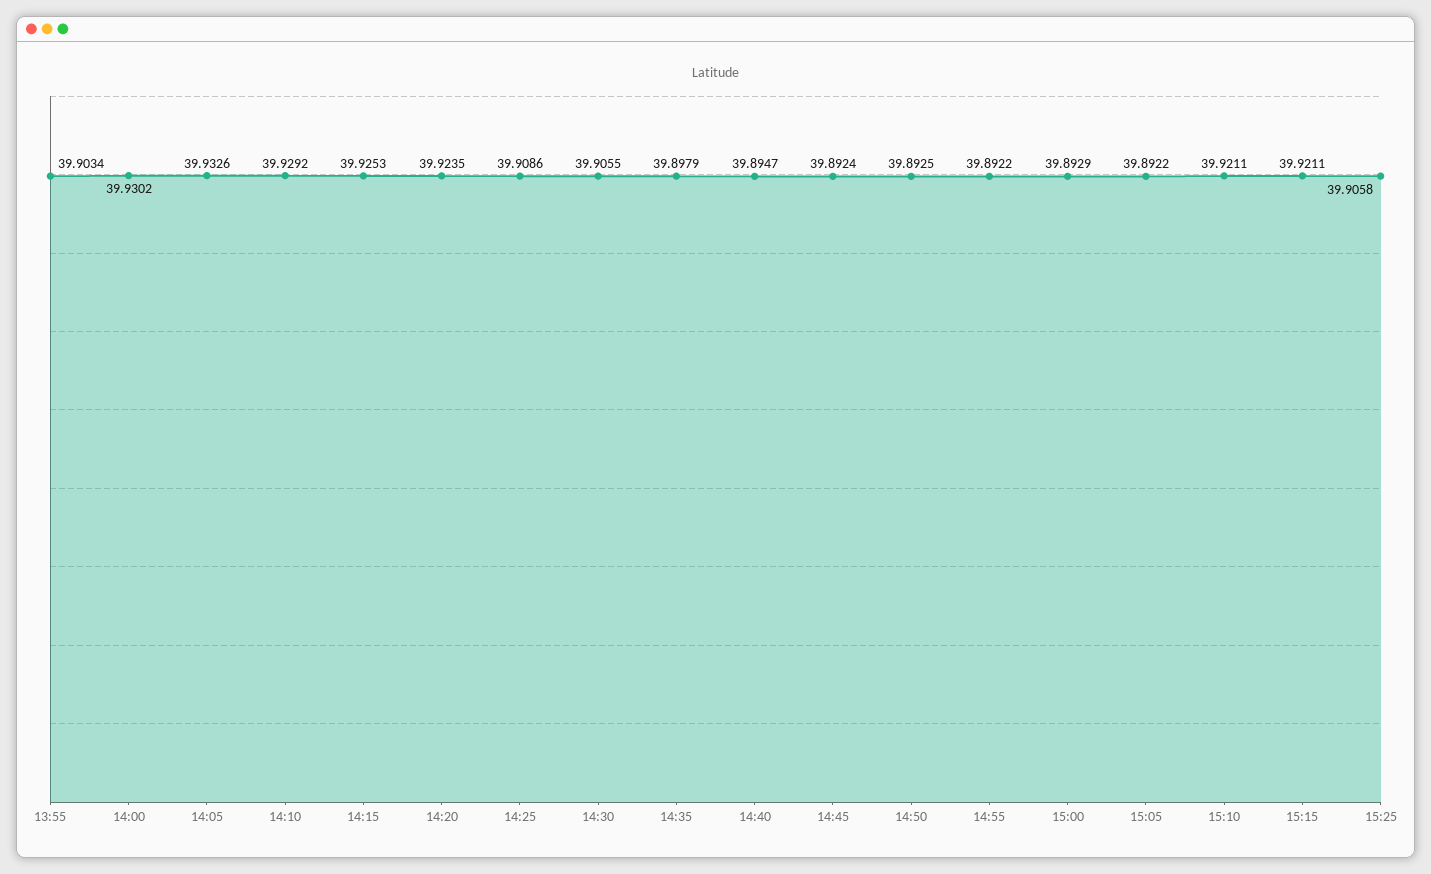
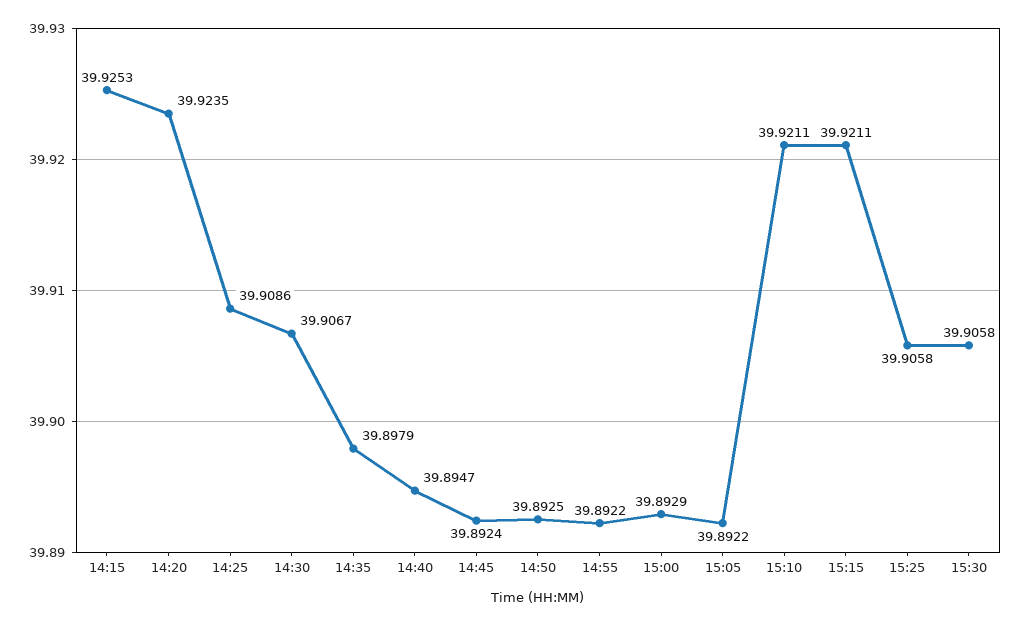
13:55: 39.9034 -> none
14:00: 39.9302 -> none
14:05: 39.9326 -> none
14:10: 39.9292 -> none
14:30: 39.9055 -> 39.9067
15:30: none -> 39.9058

